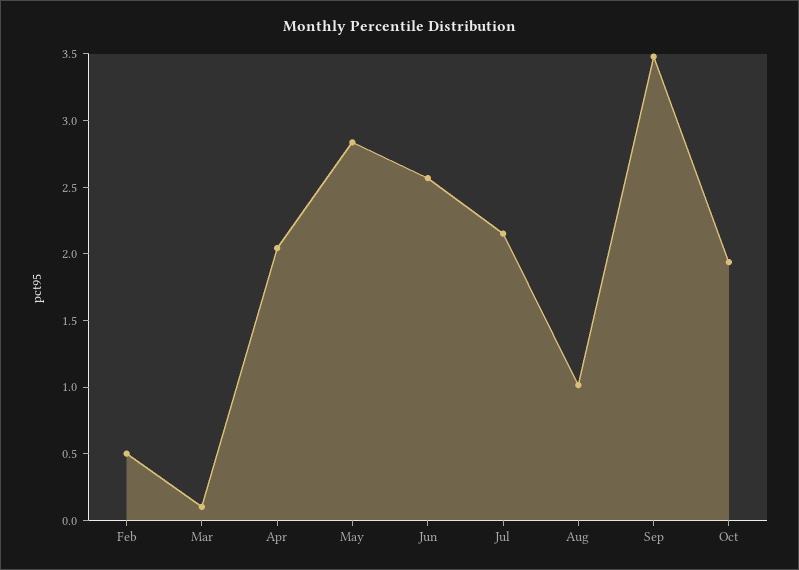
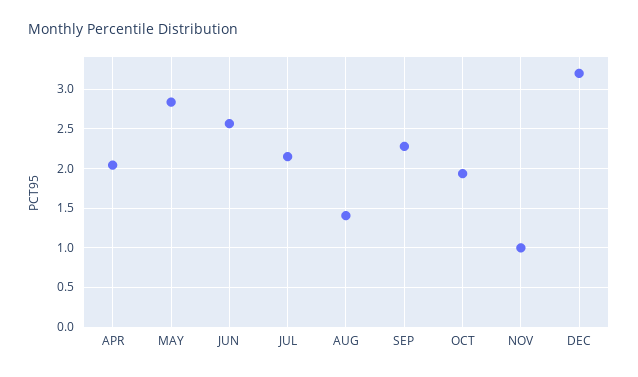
Feb: 0.5 -> none
Mar: 0.1 -> none
Aug: 1 -> 1.4
Sep: 3.5 -> 2.3
NOV: none -> 1
DEC: none -> 3.2

